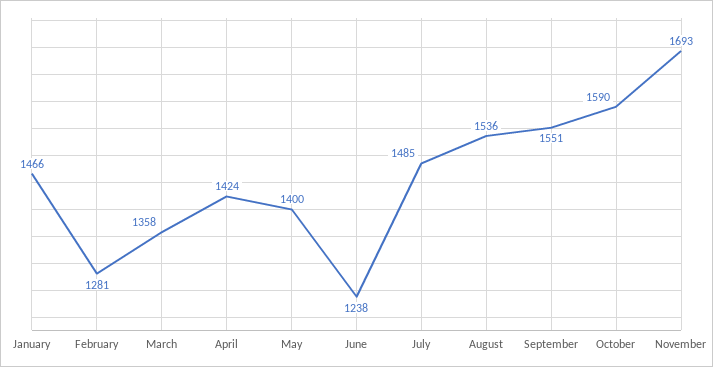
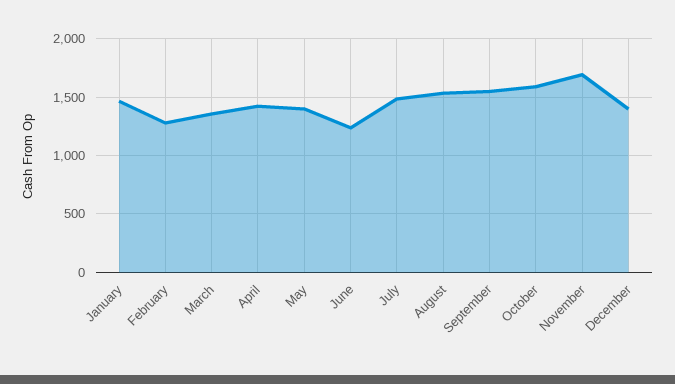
December: none -> 1400

